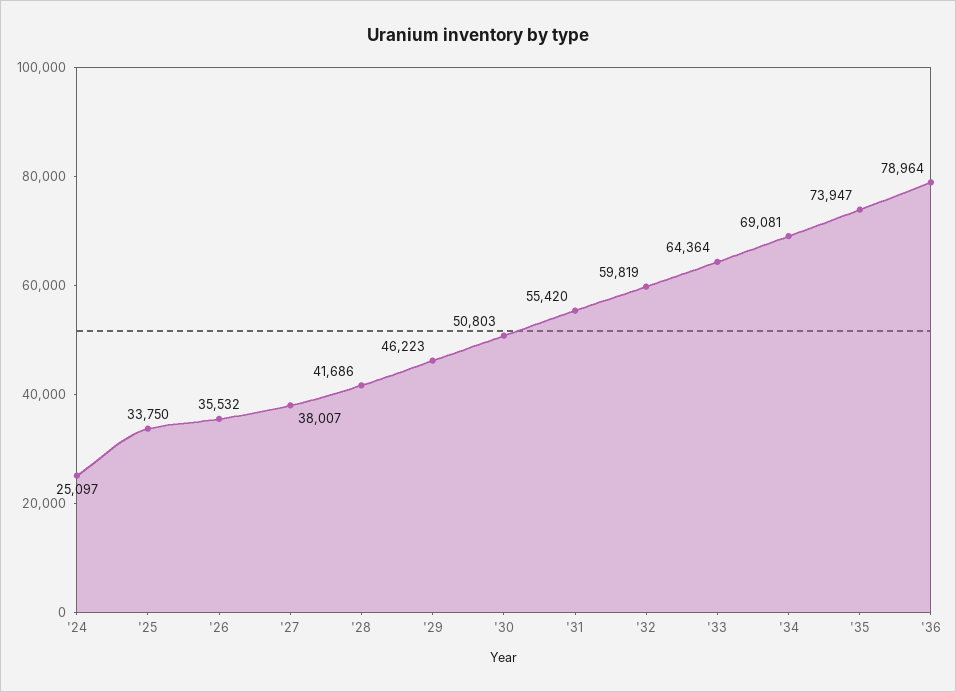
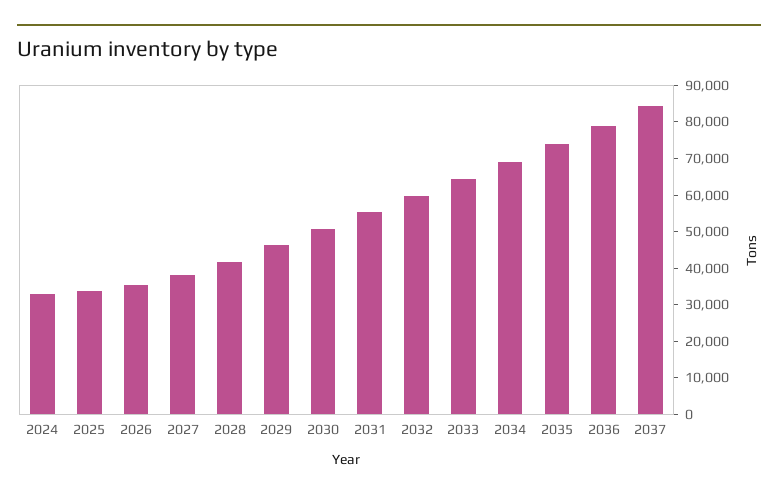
'24: 25097 -> 32500
2037: none -> 85000

